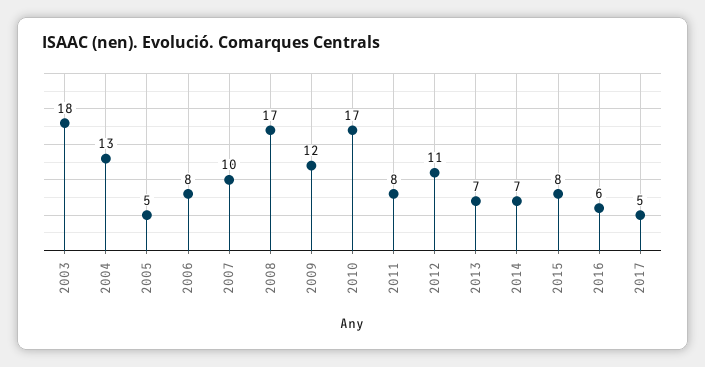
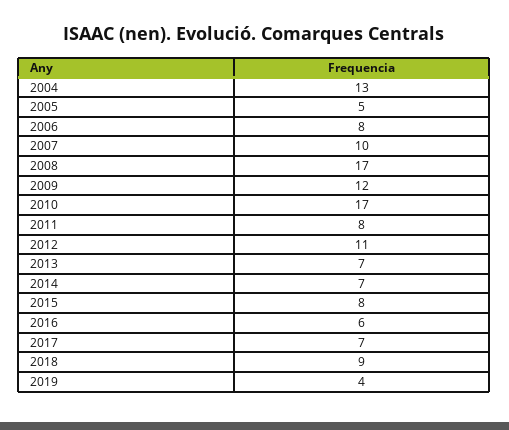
2003: 18 -> none
2017: 5 -> 7
2018: none -> 9
2019: none -> 4

